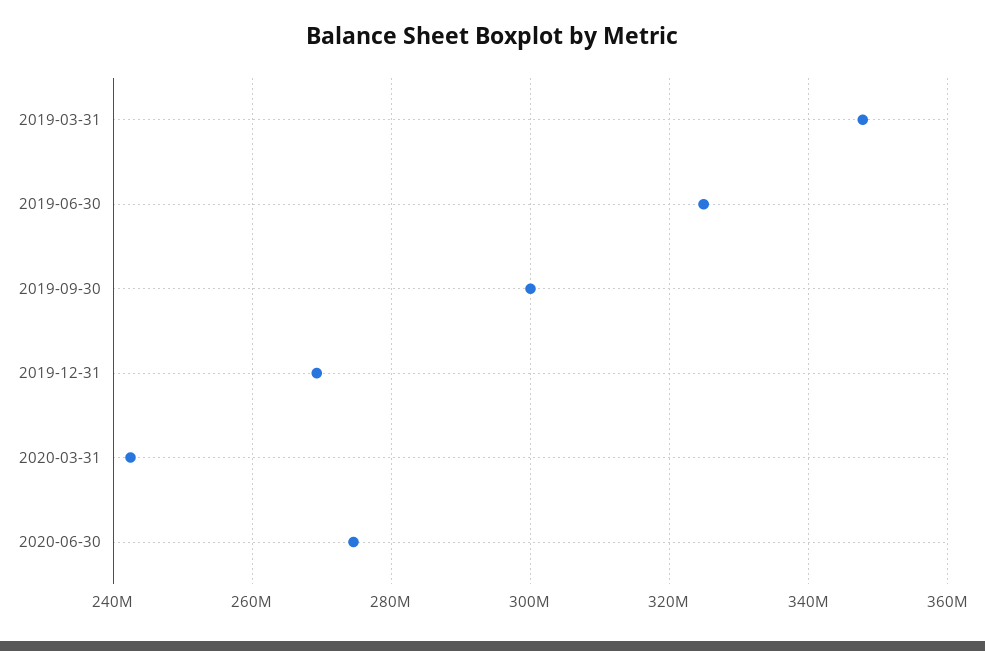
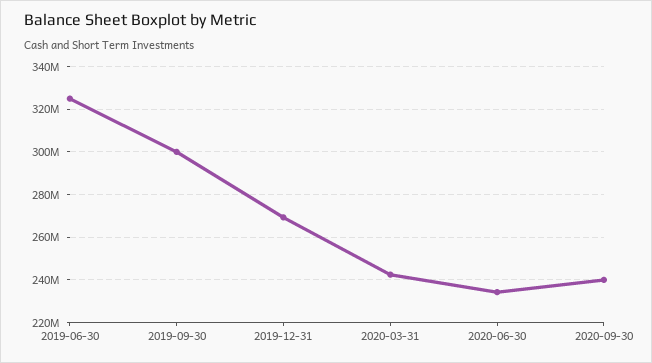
2019-03-31: 348000000 -> none
2020-06-30: 274000000 -> 235000000
2020-09-30: none -> 240000000

